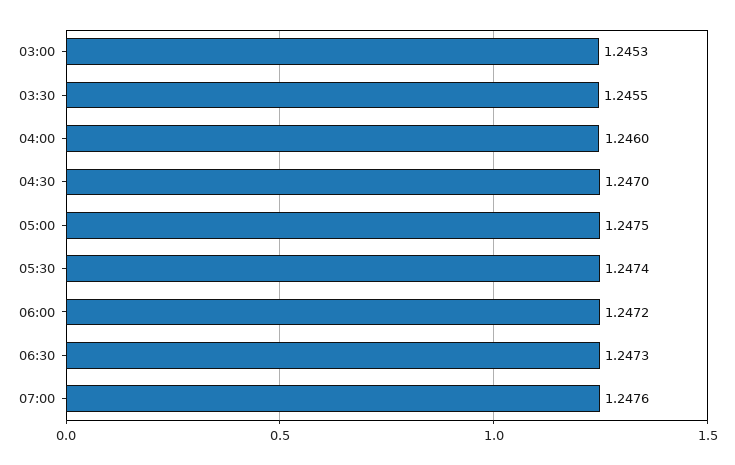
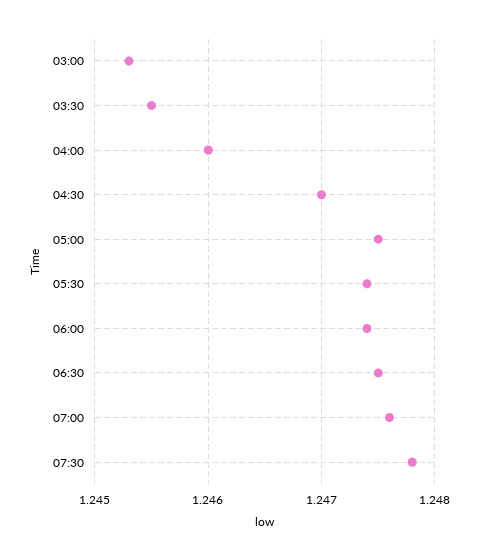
06:00: 1.2472 -> 1.2474
06:30: 1.2473 -> 1.2475
07:30: none -> 1.2478

